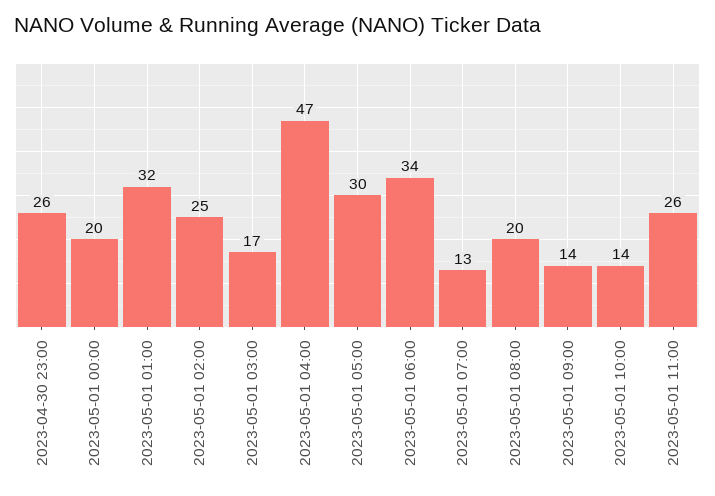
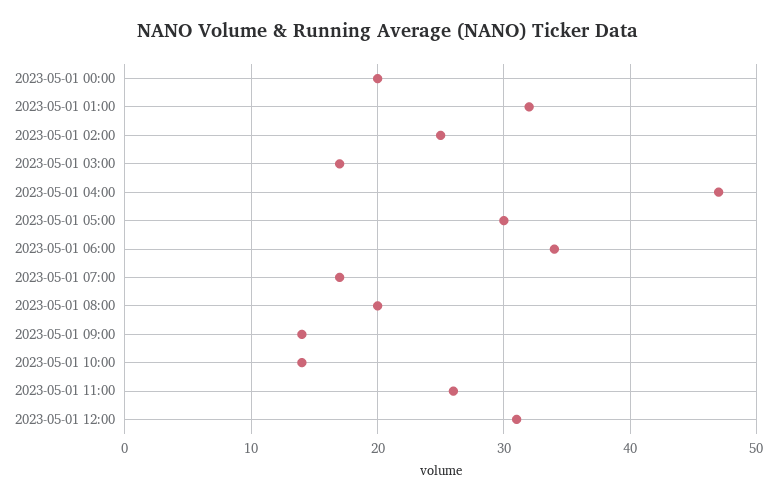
2023-04-30 23:00: 26 -> none
2023-05-01 07:00: 13 -> 17
2023-05-01 12:00: none -> 31

